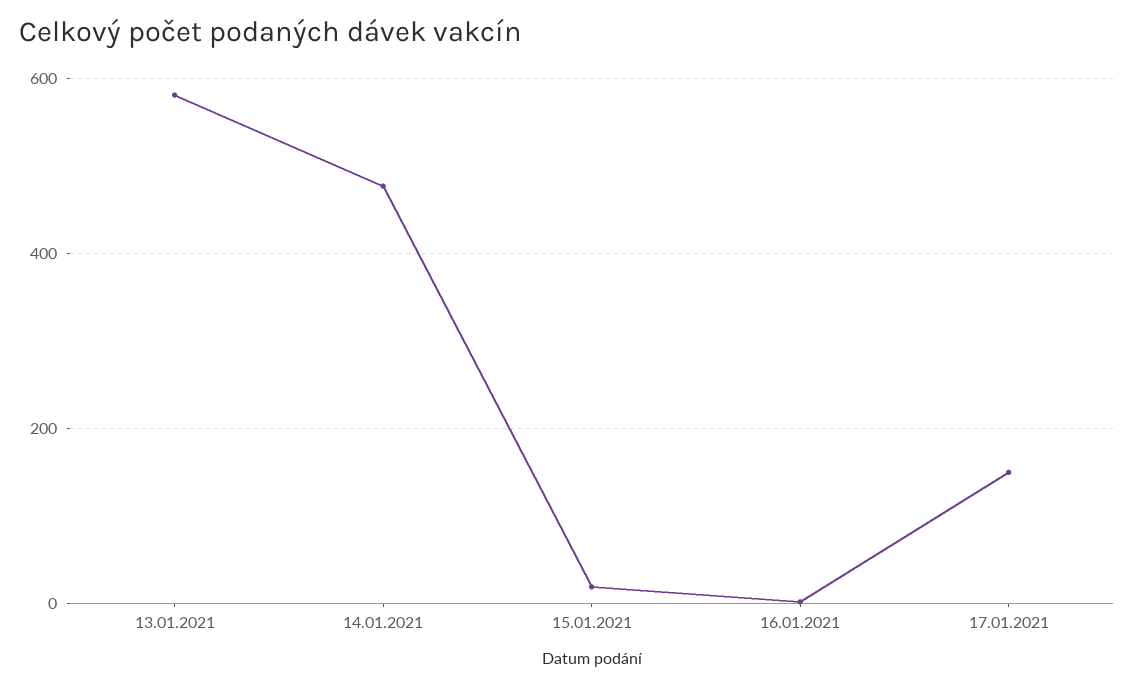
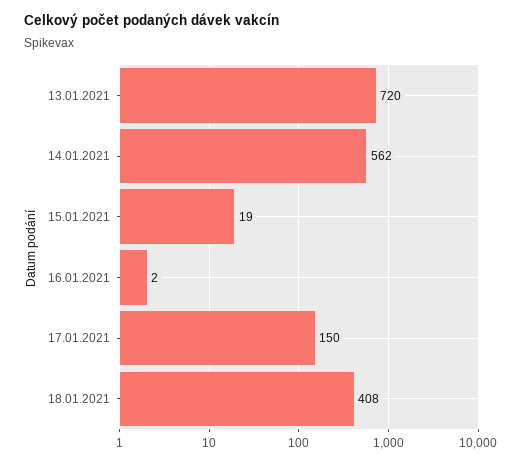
13.01.2021: 580 -> 720
14.01.2021: 480 -> 562
18.01.2021: none -> 408

